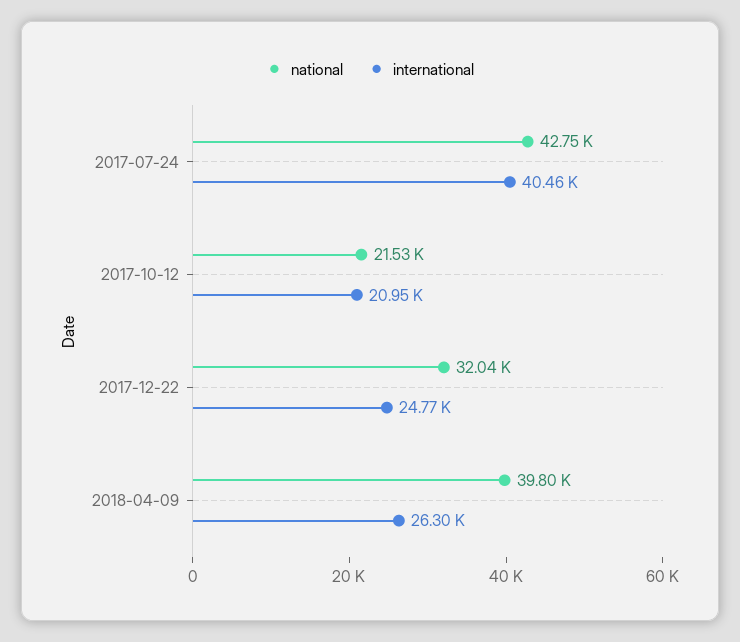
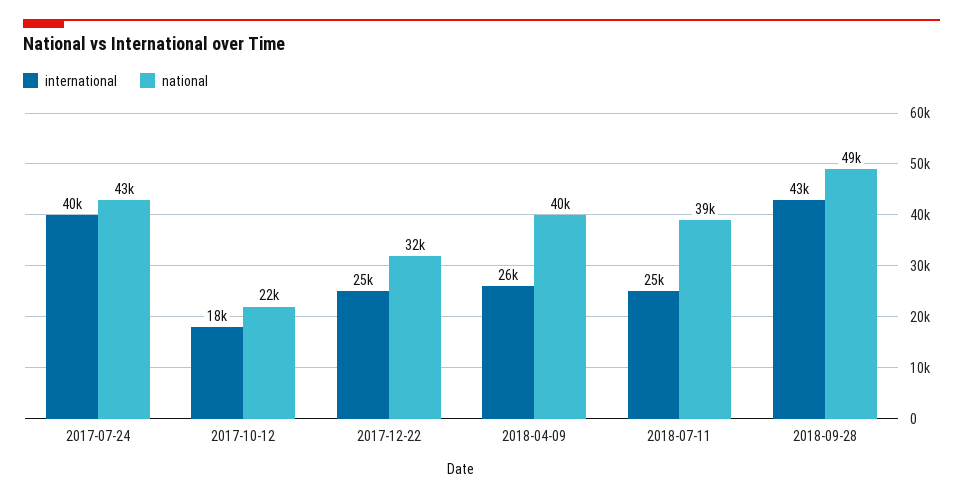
international, 2017-10-12: 20950 -> 18000
international, 2018-07-11: none -> 25000
national, 2018-07-11: none -> 39000
international, 2018-09-28: none -> 43000
national, 2018-09-28: none -> 49000

